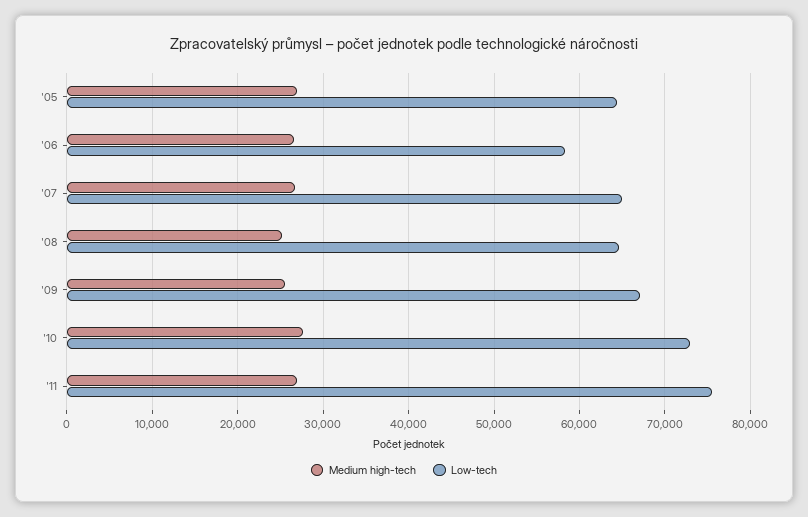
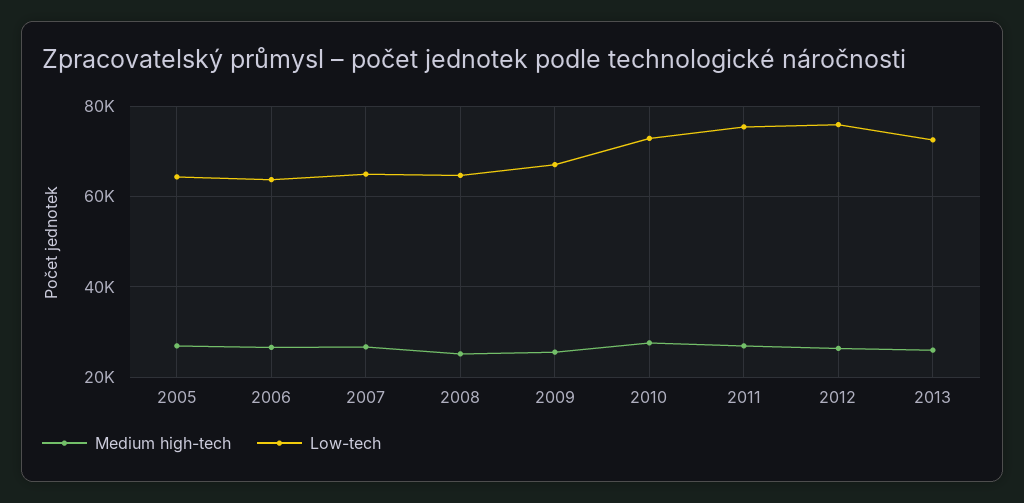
Low-tech, '06: 58000 -> 64000
Medium high-tech, 2012: none -> 26000
Low-tech, 2012: none -> 76000
Medium high-tech, 2013: none -> 26000
Low-tech, 2013: none -> 72000

